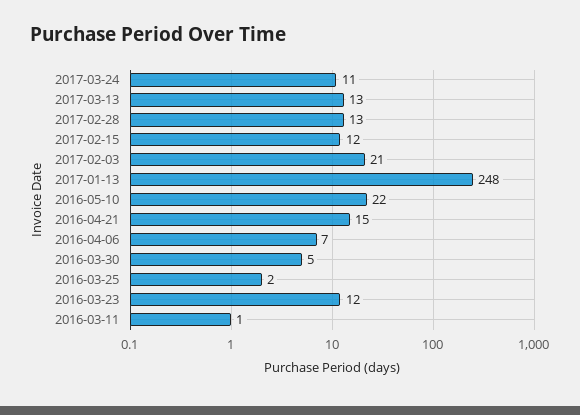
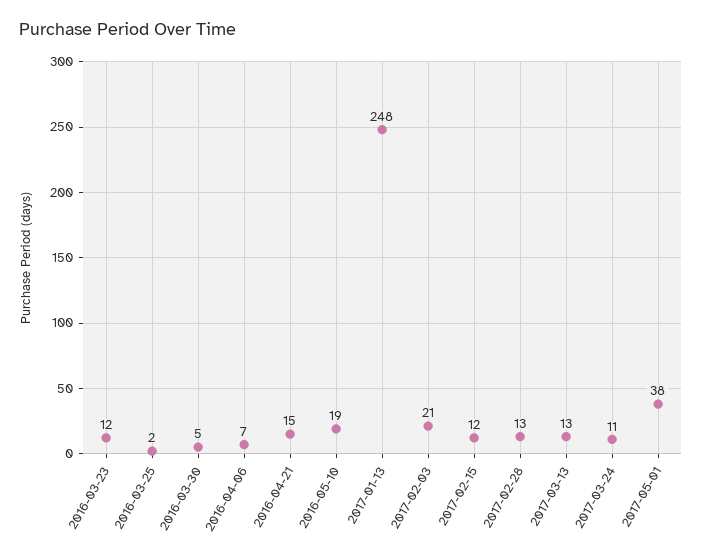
2016-05-10: 22 -> 19
2016-03-11: 1 -> none
2017-05-01: none -> 38

